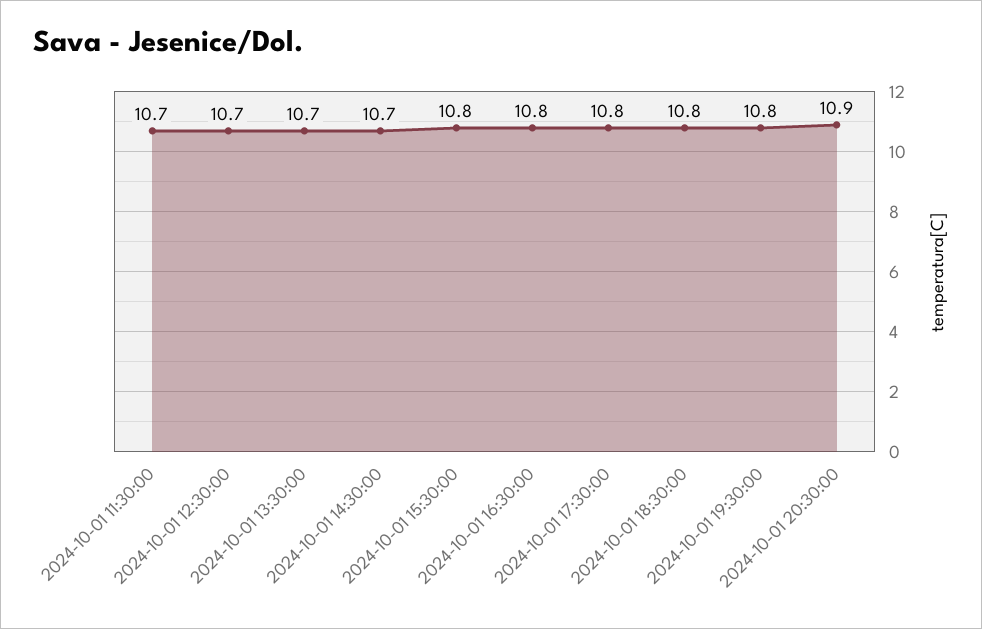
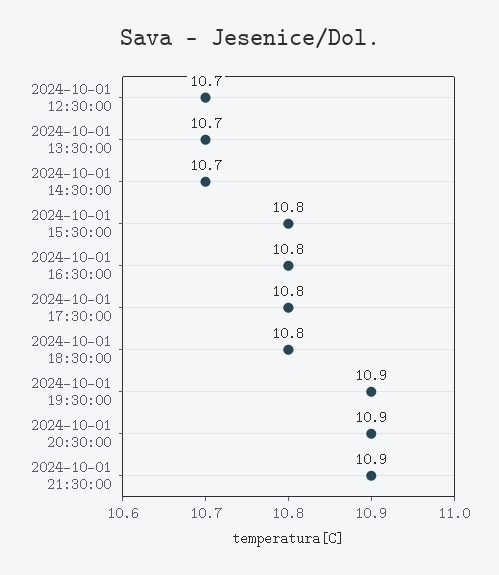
2024-10-01 11:30:00: 10.7 -> none
2024-10-01 19:30:00: 10.8 -> 10.9
2024-10-01 21:30:00: none -> 10.9

